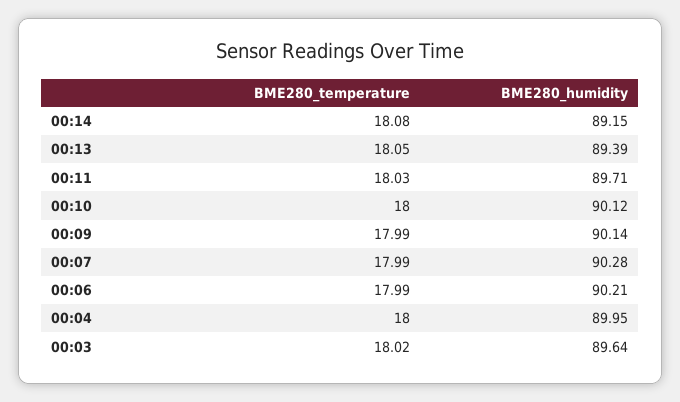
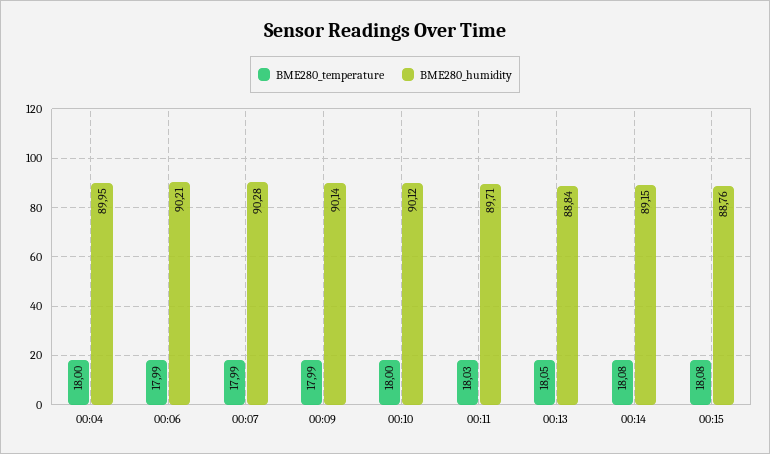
BME280_humidity, 00:13: 89.39 -> 88.84
BME280_temperature, 00:03: 18.02 -> none
BME280_humidity, 00:03: 89.64 -> none
BME280_temperature, 00:15: none -> 18.08
BME280_humidity, 00:15: none -> 88.76

